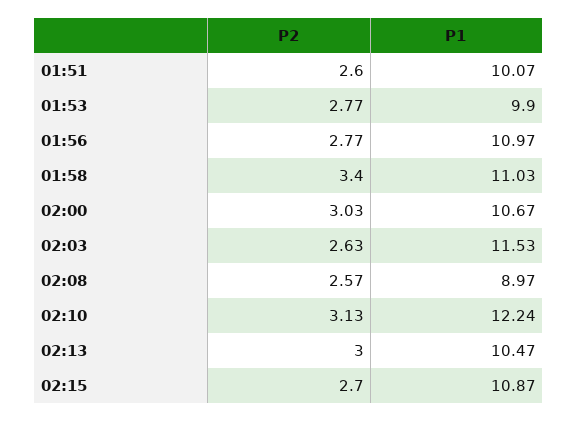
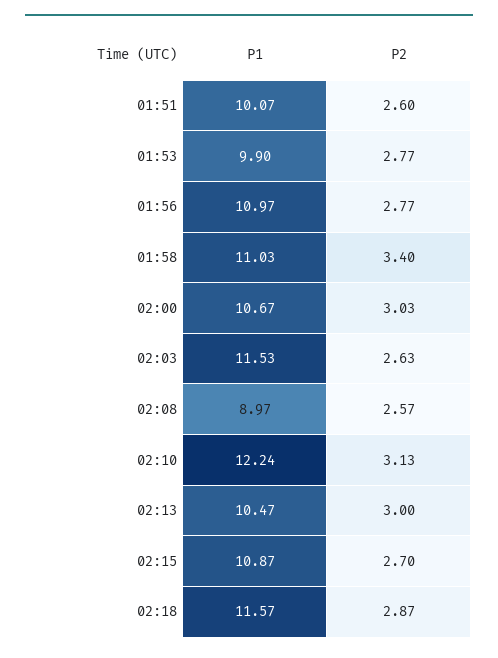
P1, 02:18: none -> 11.57
P2, 02:18: none -> 2.87

